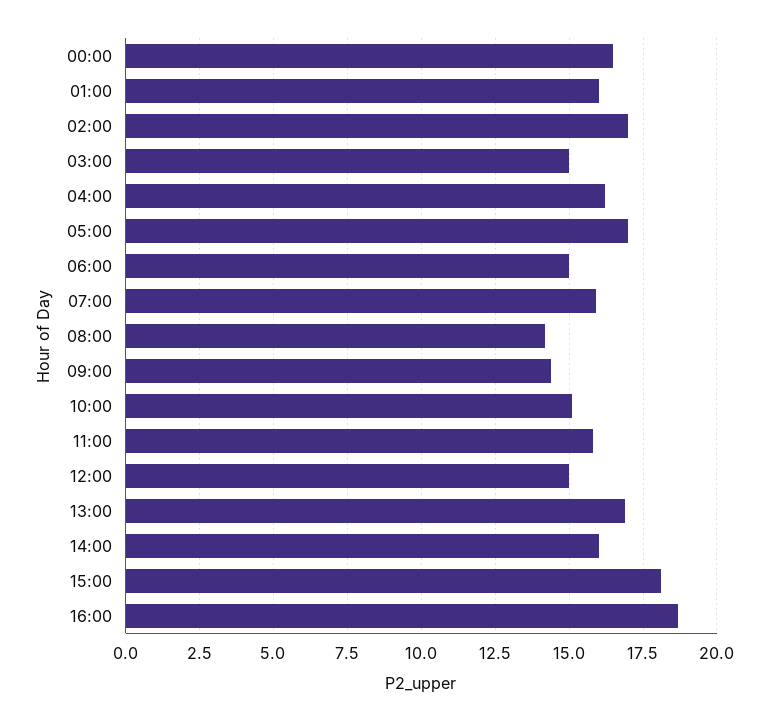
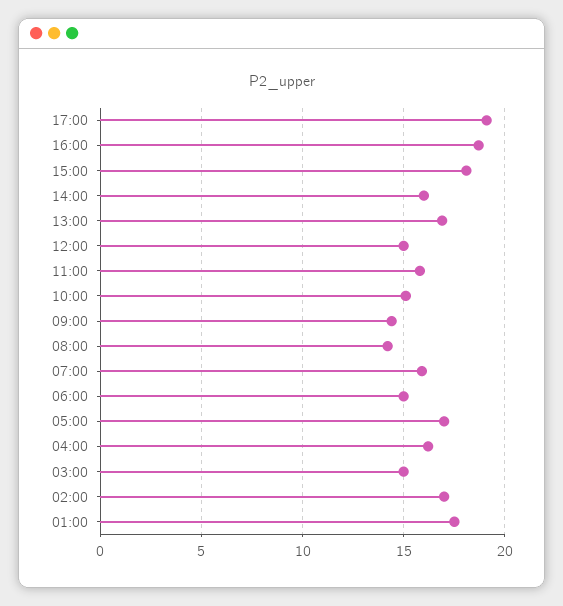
00:00: 16.5 -> none
01:00: 16 -> 17.5
17:00: none -> 19

